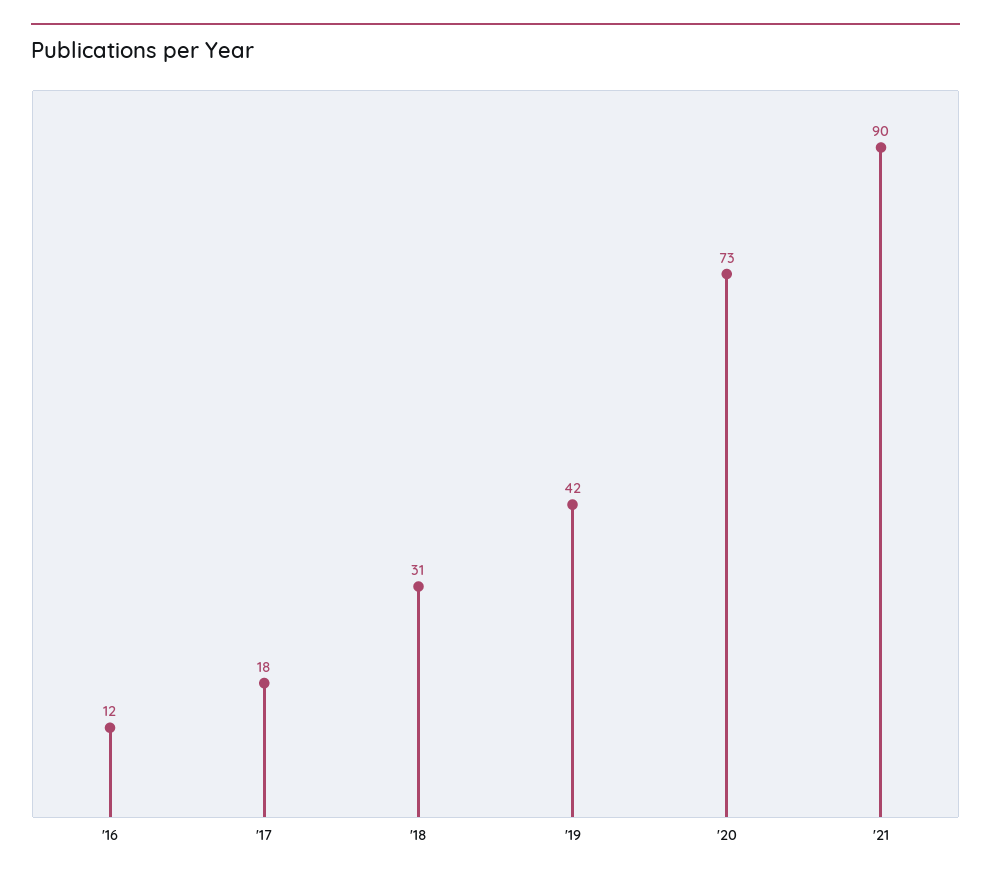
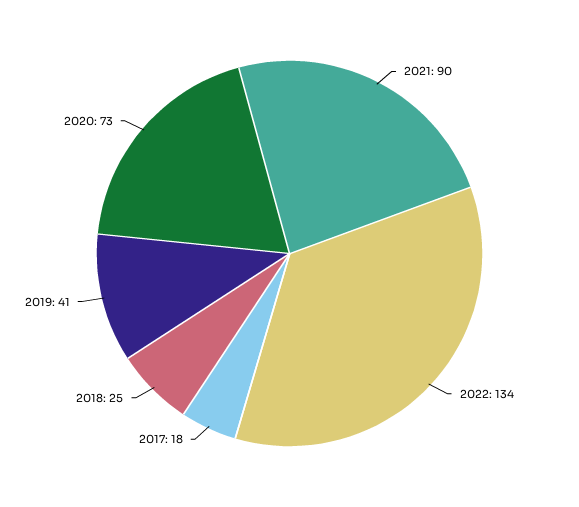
'16: 12 -> none
'18: 31 -> 25
'19: 42 -> 41
2022: none -> 134

